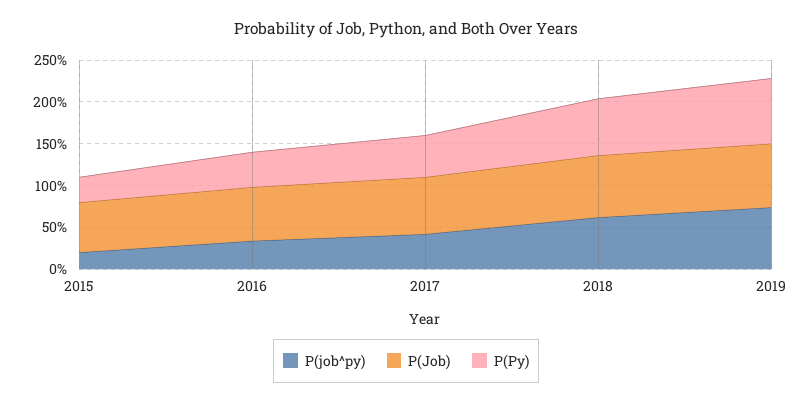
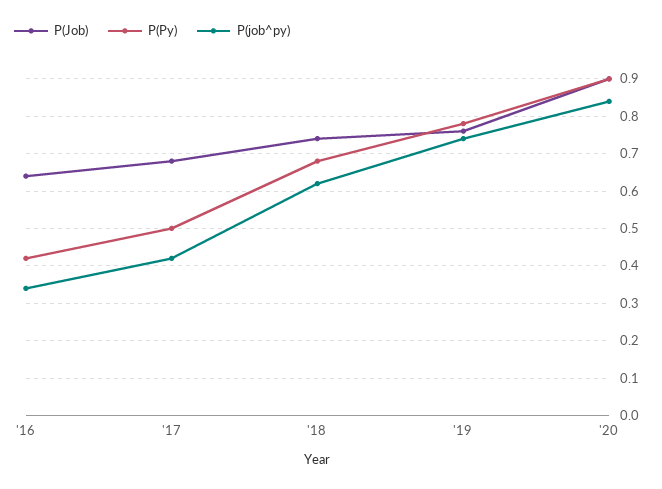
P(job^py), 2015: 0.2 -> none
P(Job), 2015: 0.6 -> none
P(Py), 2015: 0.3 -> none
P(Job), '20: none -> 0.9
P(Py), '20: none -> 0.9
P(job^py), '20: none -> 0.85

